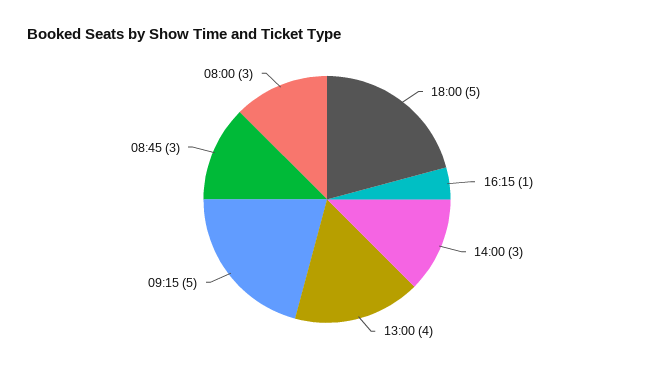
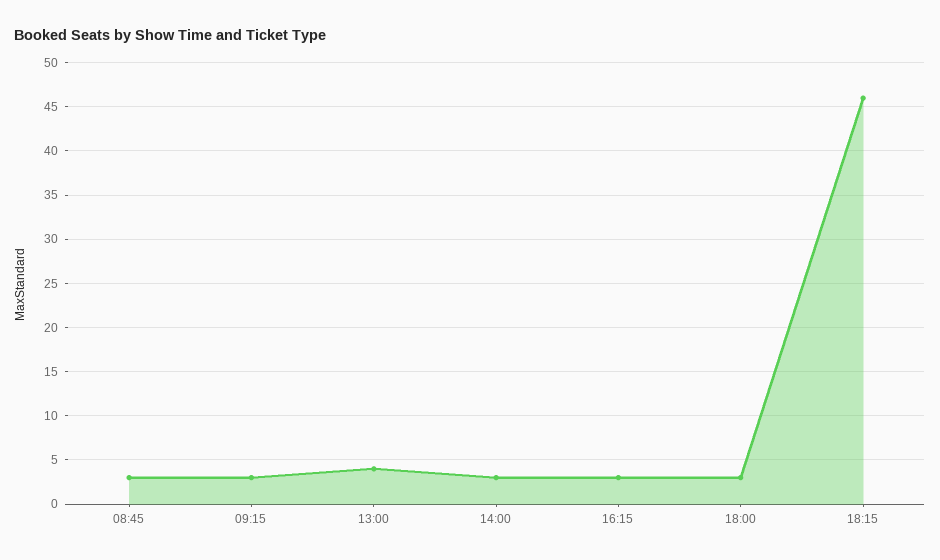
18:00: 5 -> 3
16:15: 1 -> 3
09:15: 5 -> 3
08:00: 3 -> none
18:15: none -> 46

